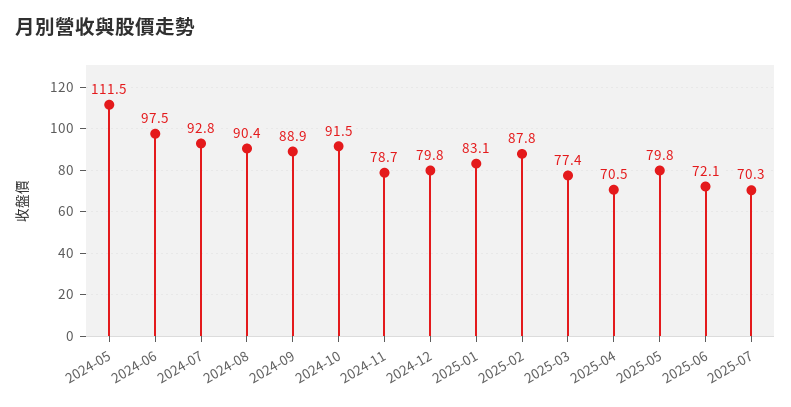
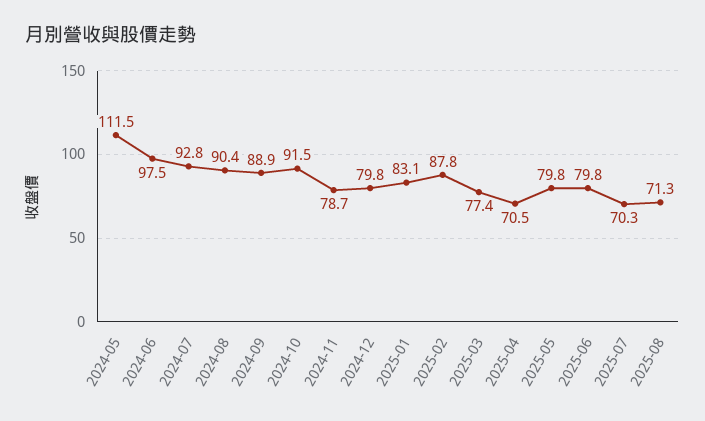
2025-06: 72.1 -> 79.8
2025-08: none -> 71.3

